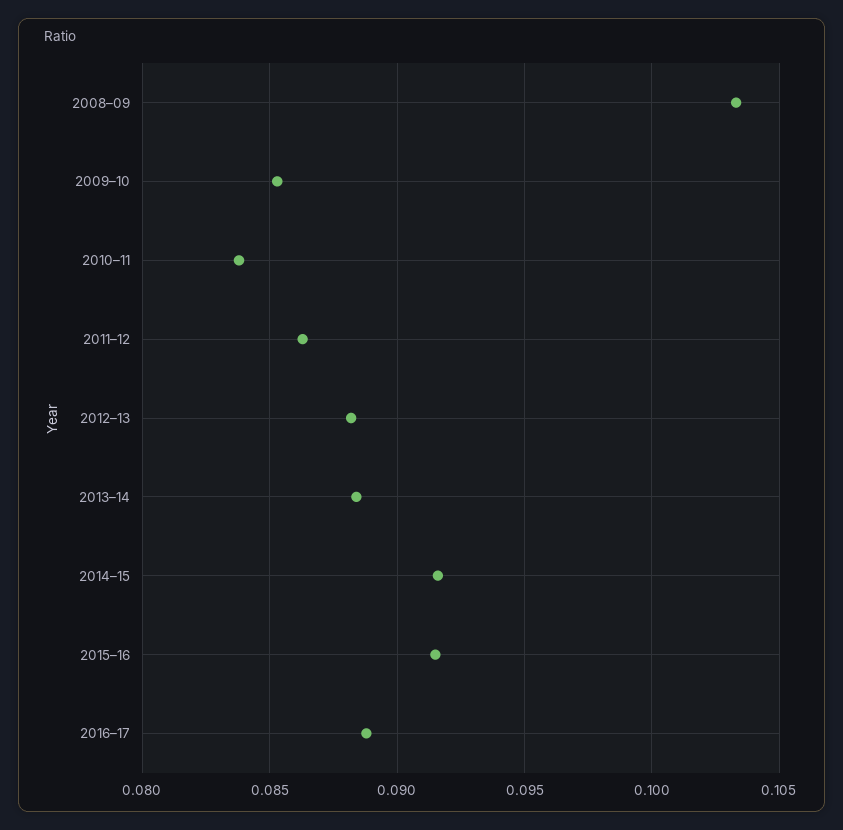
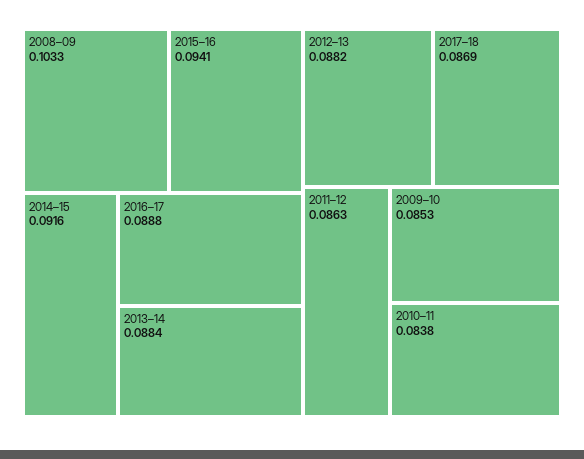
2015–16: 0.0915 -> 0.0941
2017–18: none -> 0.0869

